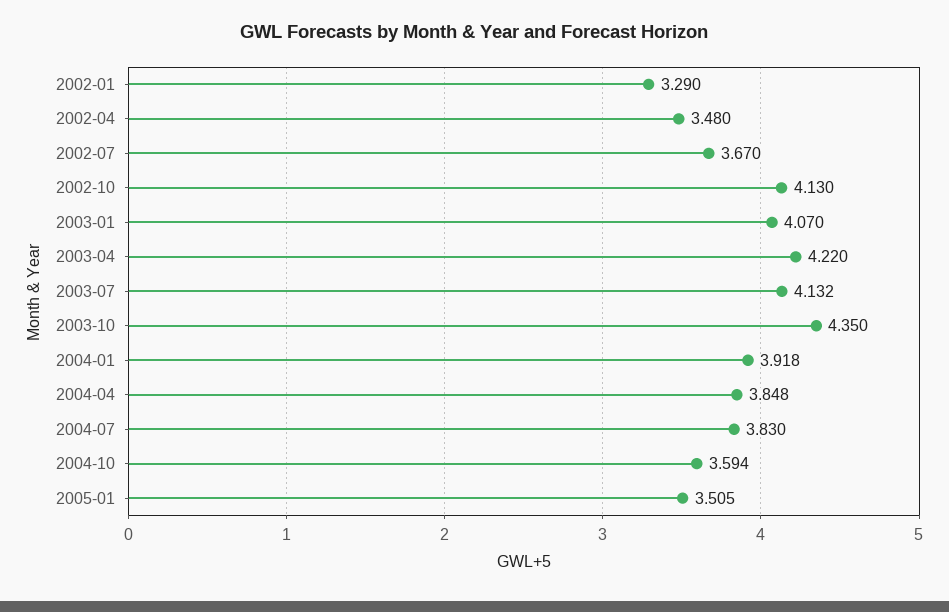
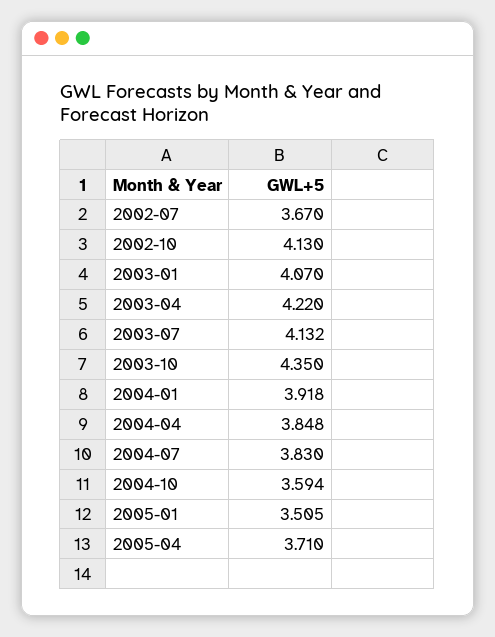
2002-01: 3.29 -> none
2002-04: 3.48 -> none
2005-04: none -> 3.71

